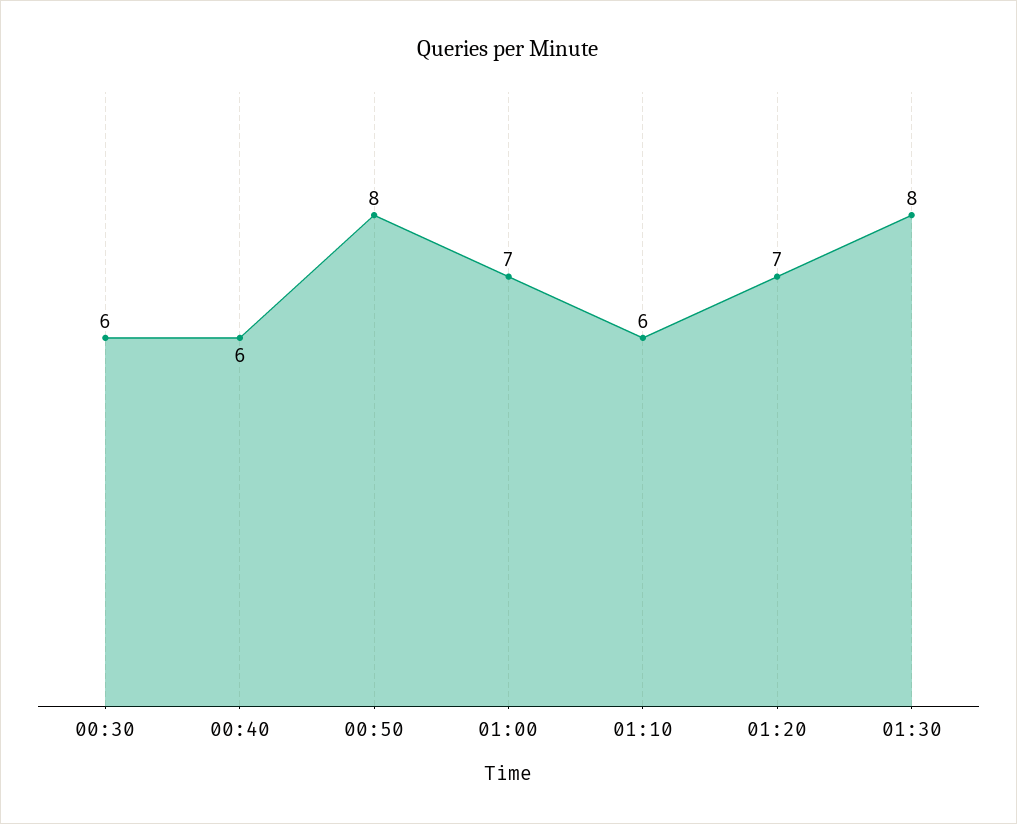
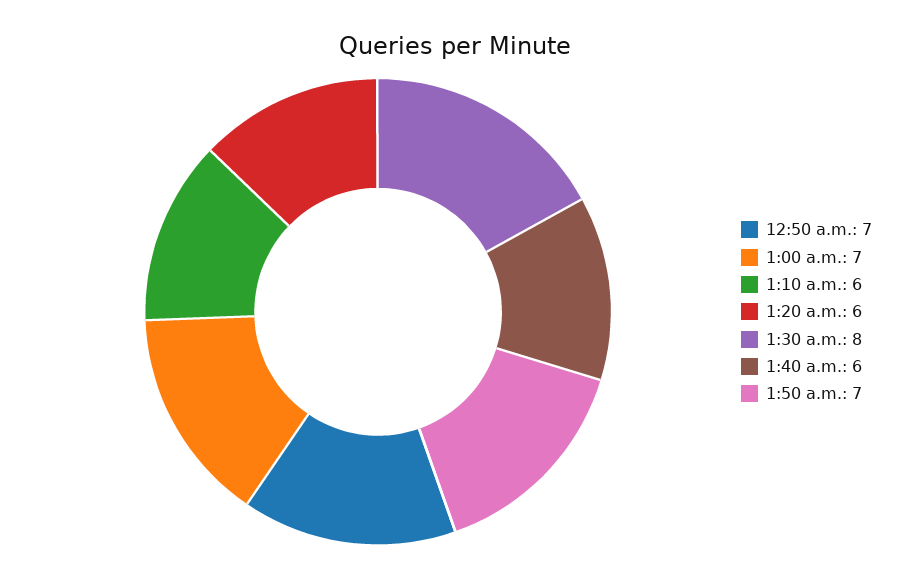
00:30: 6 -> none
00:40: 6 -> none
00:50: 8 -> 7
01:20: 7 -> 6
1:40 a.m.: none -> 6
1:50 a.m.: none -> 7

